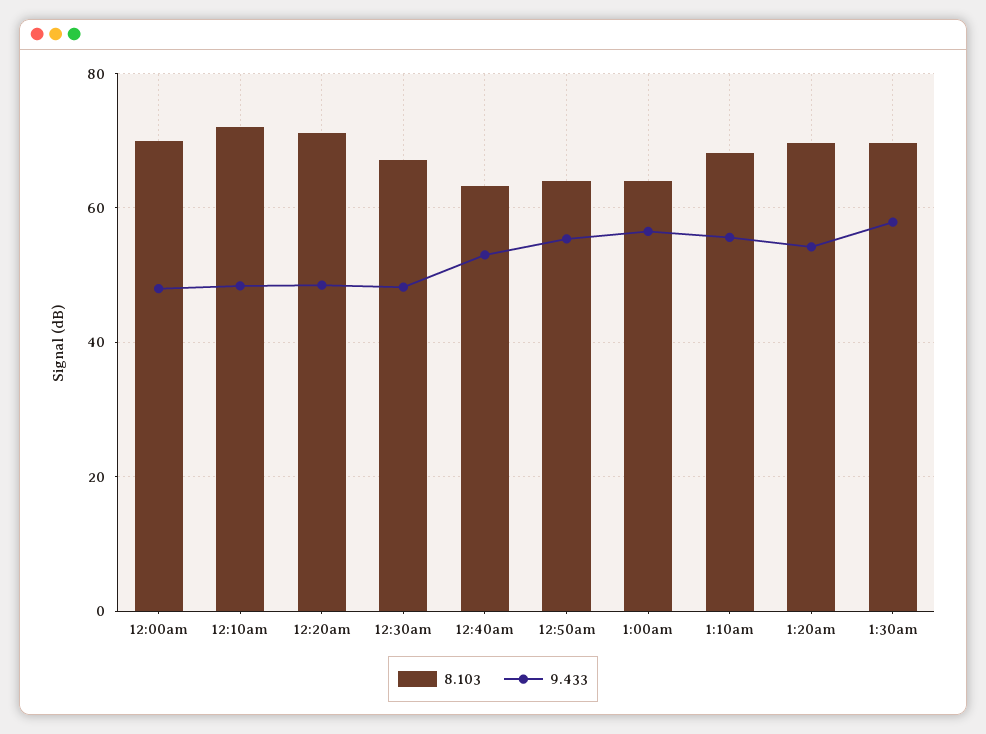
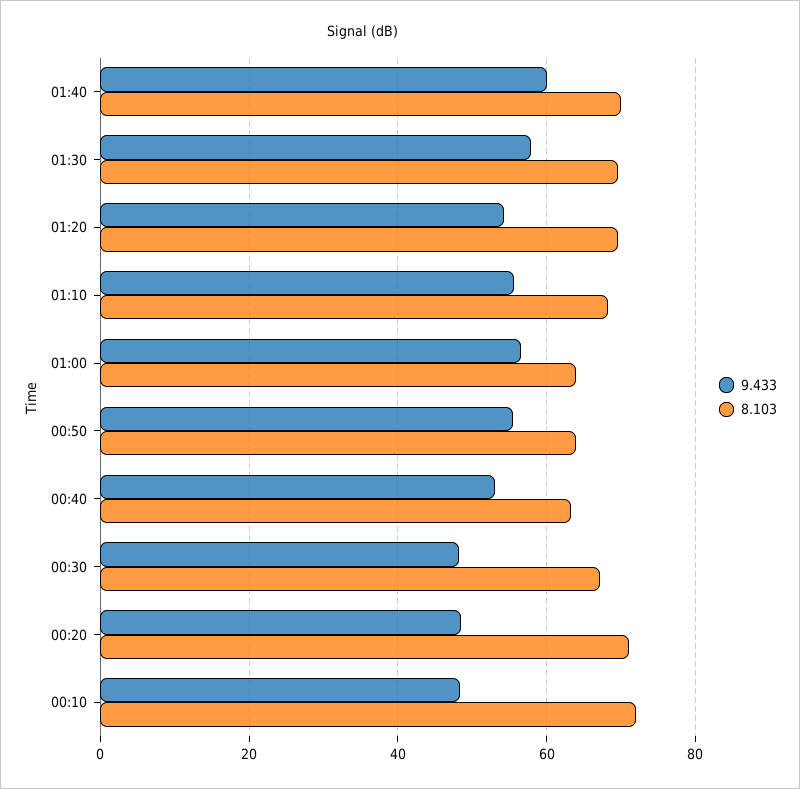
8.103, 12:00am: 70 -> none
9.433, 12:00am: 48 -> none
9.433, 01:40: none -> 60
8.103, 01:40: none -> 70

